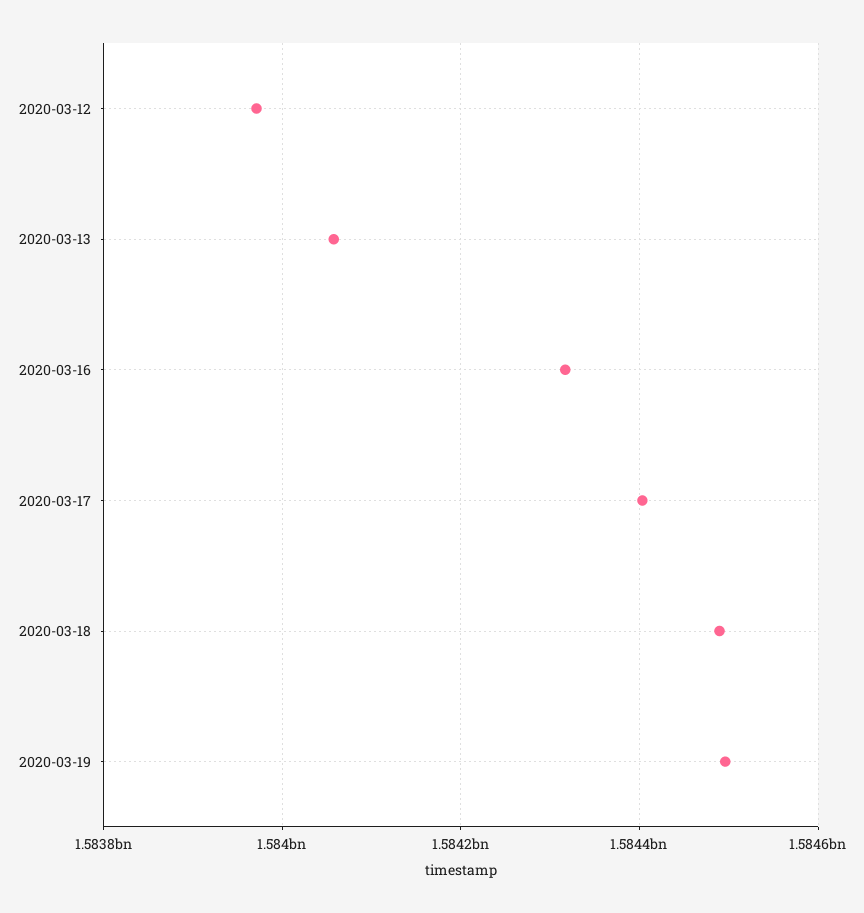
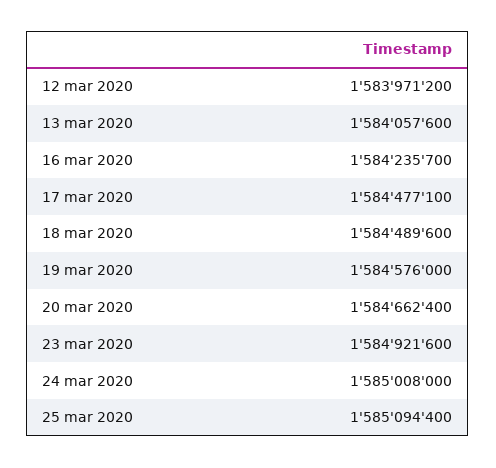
2020-03-16: 1584320000 -> 1584235700
2020-03-17: 1584400000 -> 1584477100
2020-03-19: 1584500000 -> 1584576000
20 mar 2020: none -> 1584662400
23 mar 2020: none -> 1584921600
24 mar 2020: none -> 1585008000
25 mar 2020: none -> 1585094400

